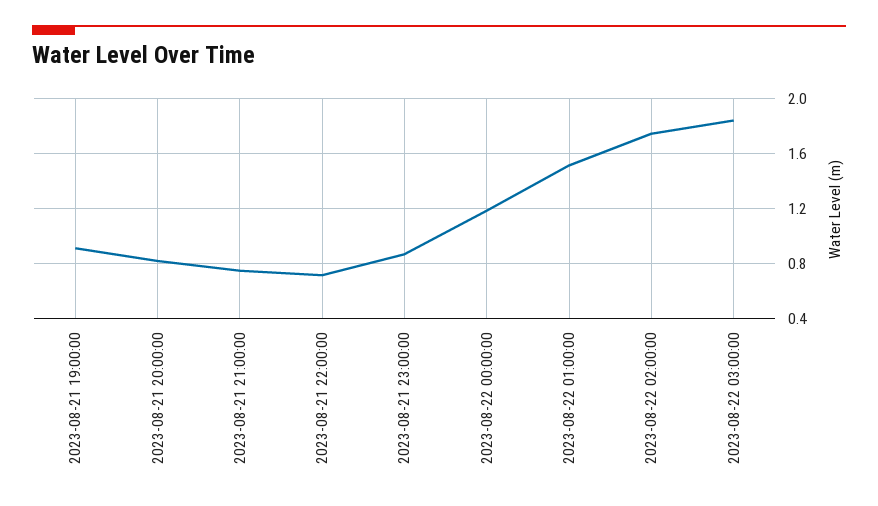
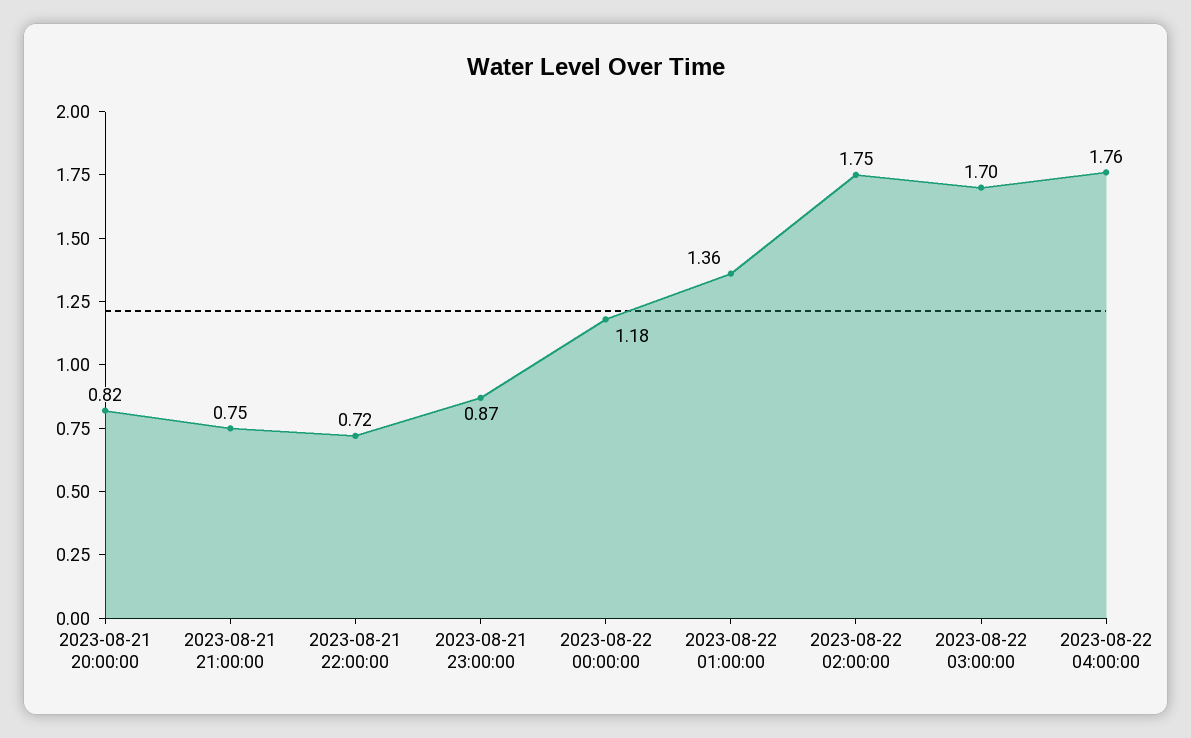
2023-08-21 19:00:00: 0.9 -> none
2023-08-22 01:00:00: 1.5 -> 1.36
2023-08-22 03:00:00: 1.85 -> 1.7
2023-08-22 04:00:00: none -> 1.76

